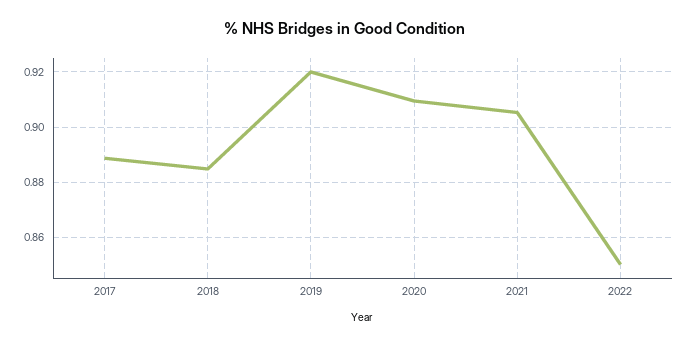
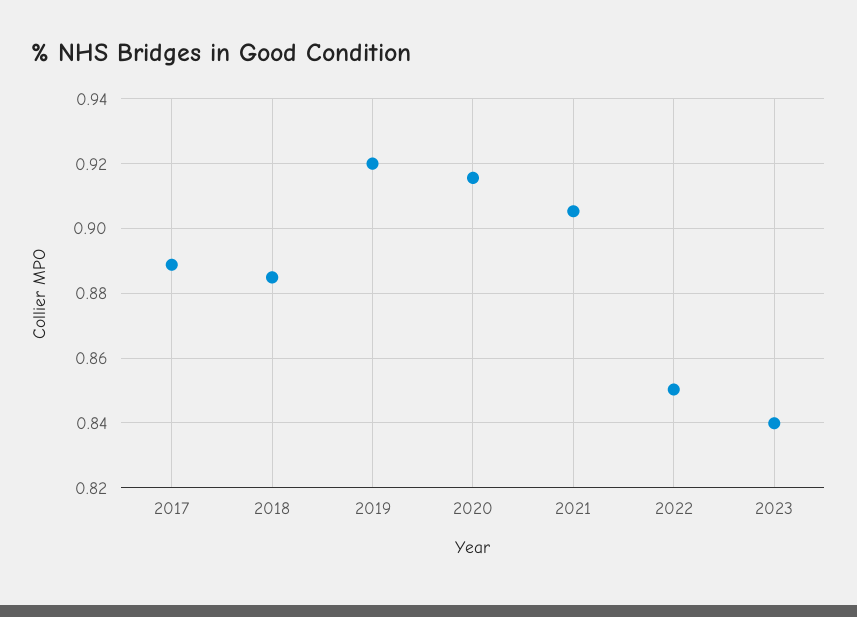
2020: 0.91 -> 0.916
2023: none -> 0.84

